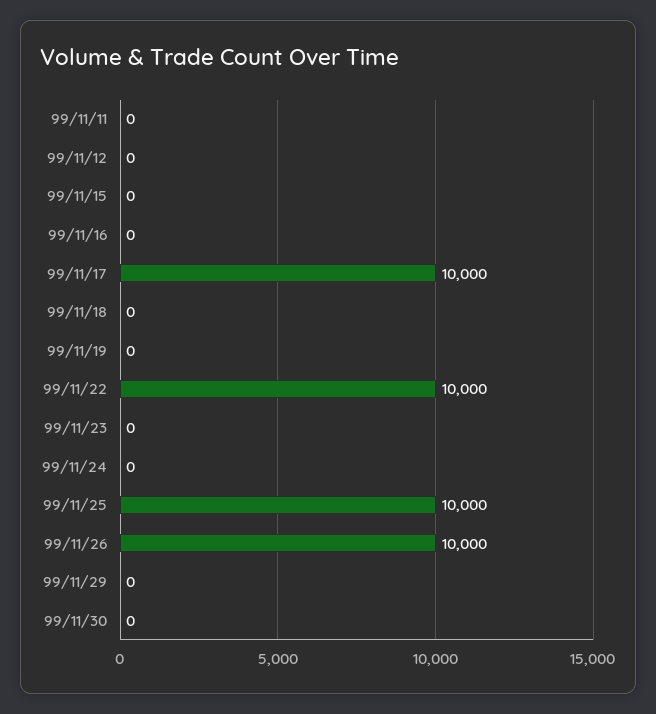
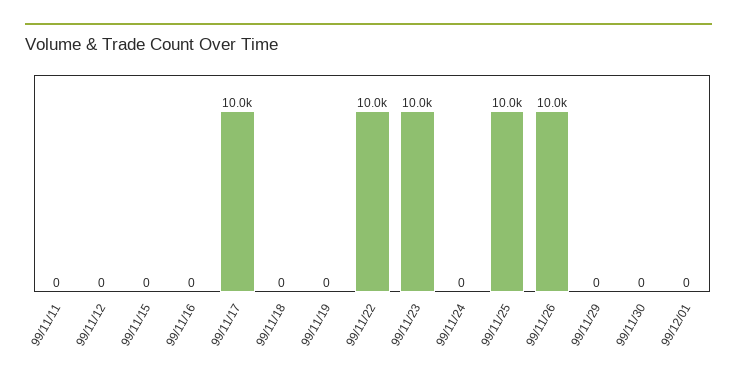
99/11/23: 0 -> 10000
99/12/01: none -> 0

